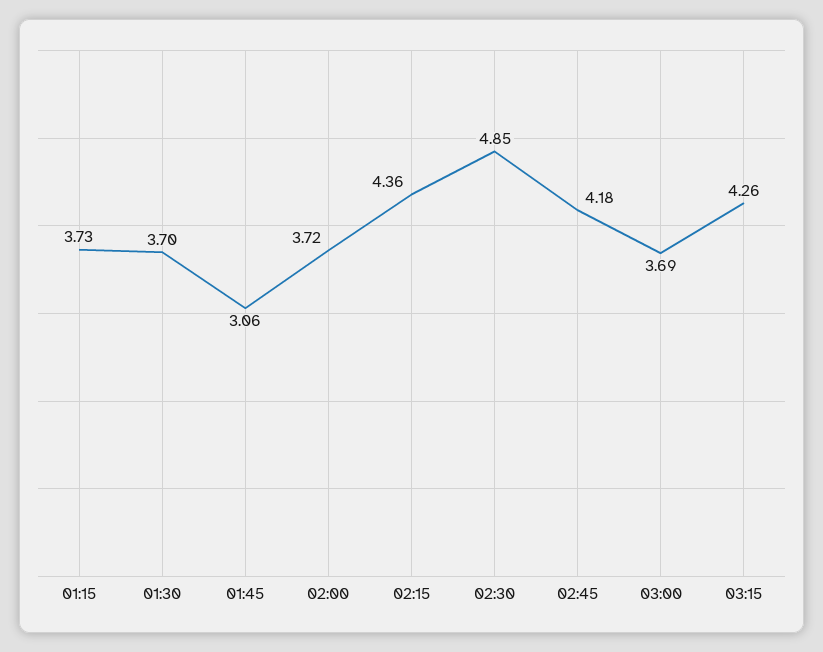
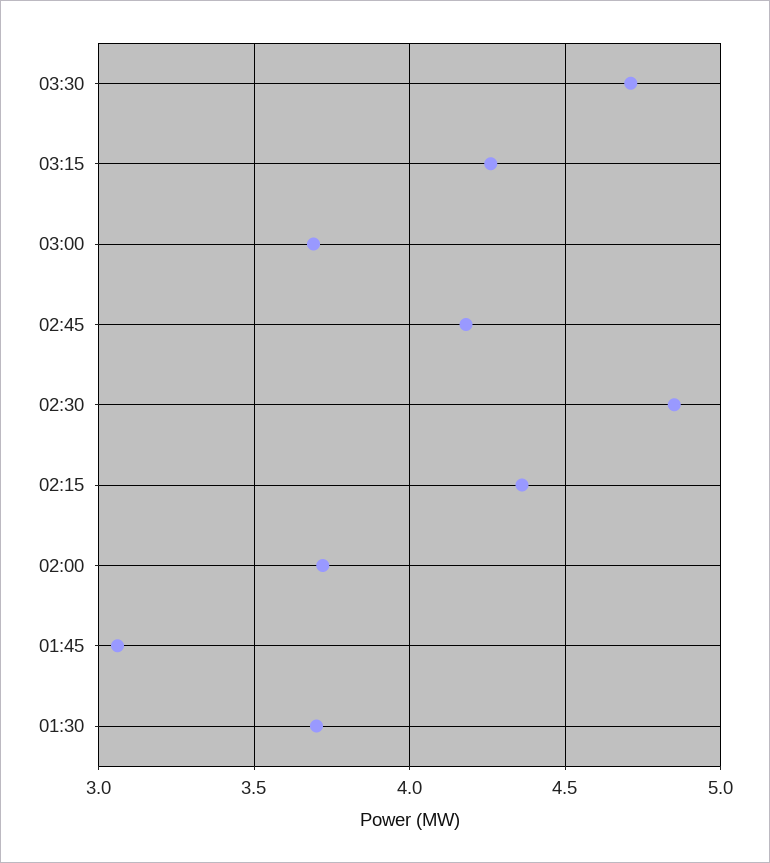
01:15: 3.73 -> none
03:30: none -> 4.7

